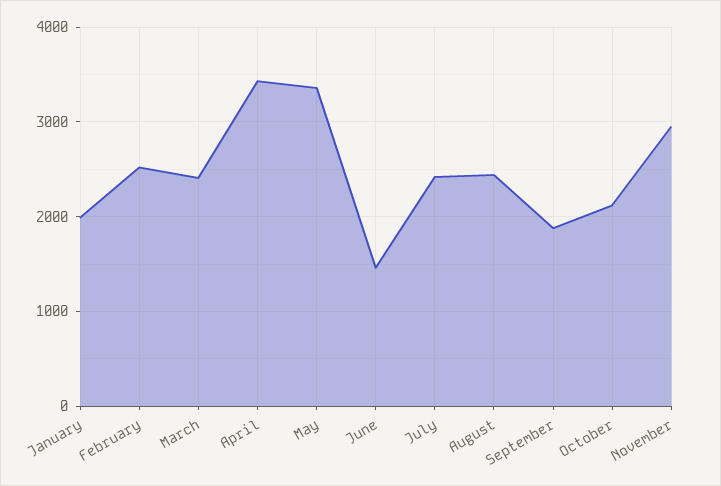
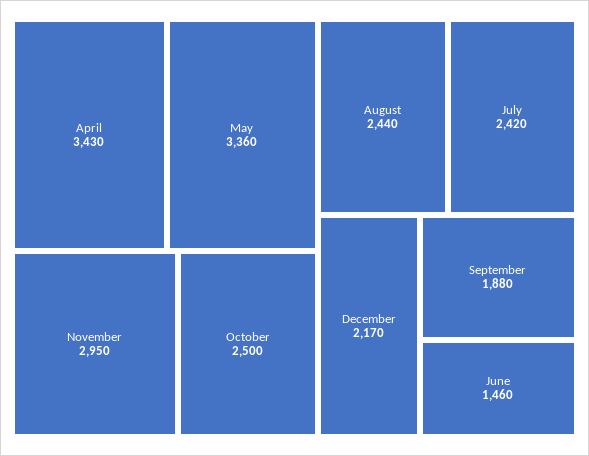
January: 2000 -> none
February: 2500 -> none
March: 2400 -> none
October: 2100 -> 2500
December: none -> 2170

